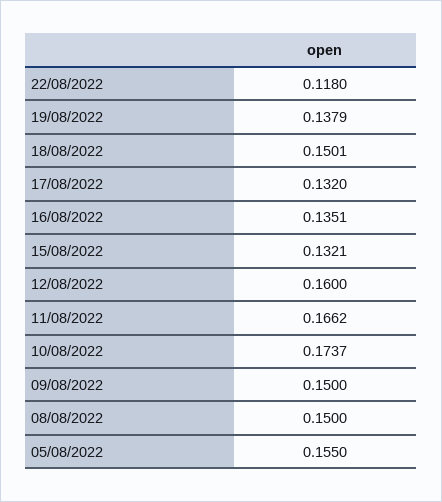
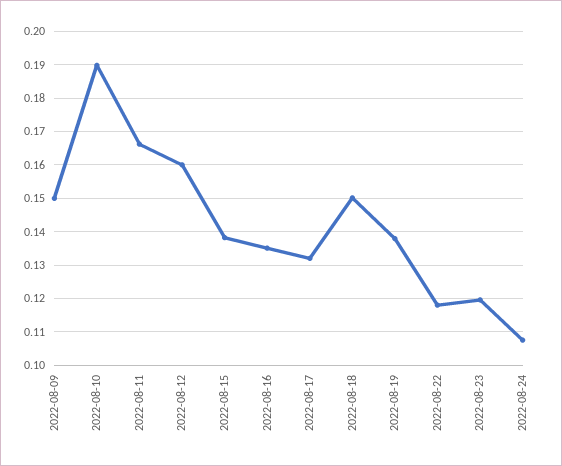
15/08/2022: 0.1321 -> 0.138
10/08/2022: 0.1737 -> 0.19
08/08/2022: 0.15 -> none
05/08/2022: 0.155 -> none
2022-08-23: none -> 0.12
2022-08-24: none -> 0.108

